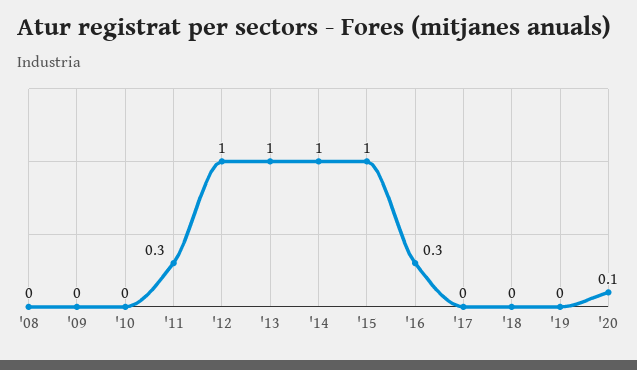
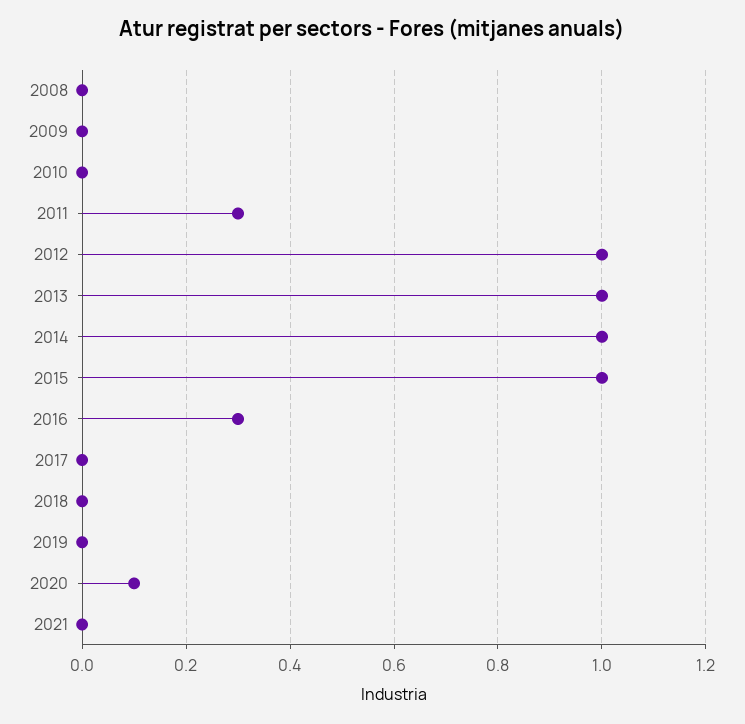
2021: none -> 0

